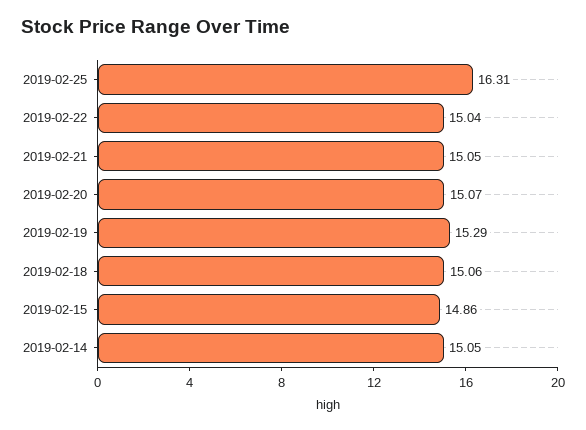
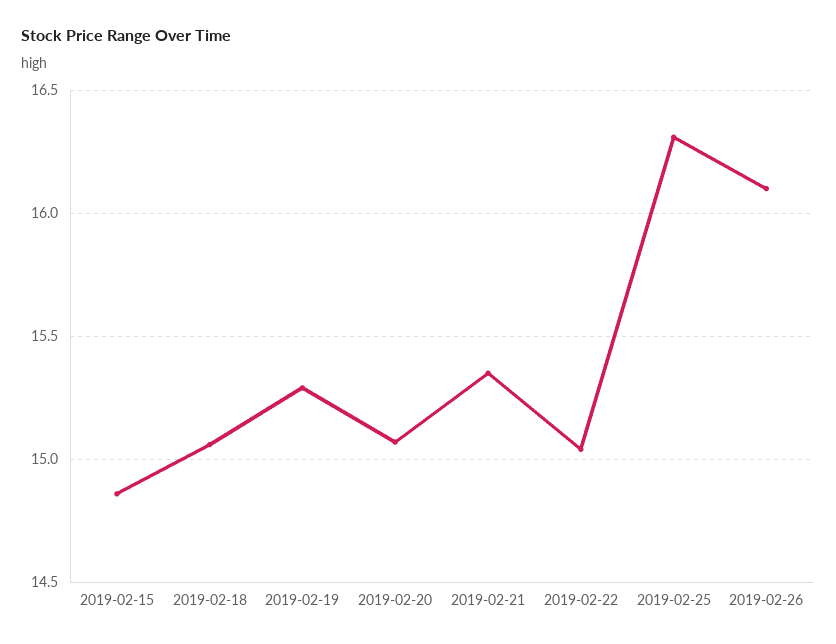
2019-02-21: 15.05 -> 15.35
2019-02-14: 15.05 -> none
2019-02-26: none -> 16.1

